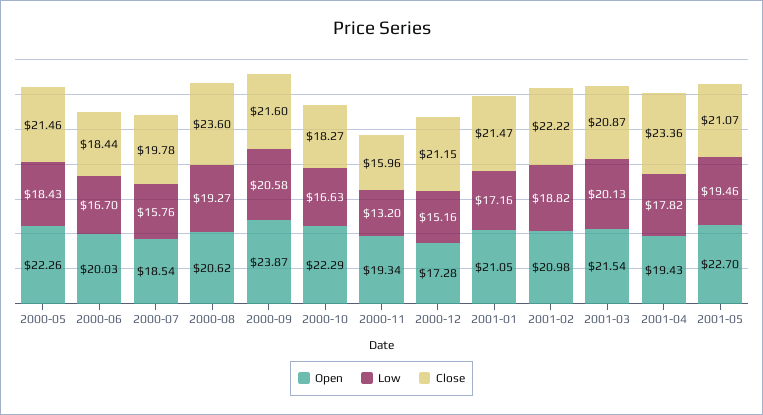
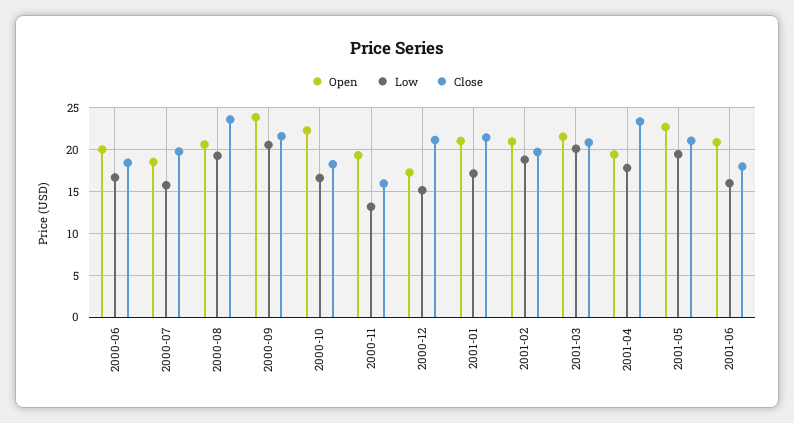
Open, 2000-05: 22.26 -> none
Low, 2000-05: 18.43 -> none
Close, 2000-05: 21.46 -> none
Close, 2001-02: 22.22 -> 20
Open, 2001-06: none -> 21
Low, 2001-06: none -> 16
Close, 2001-06: none -> 18

